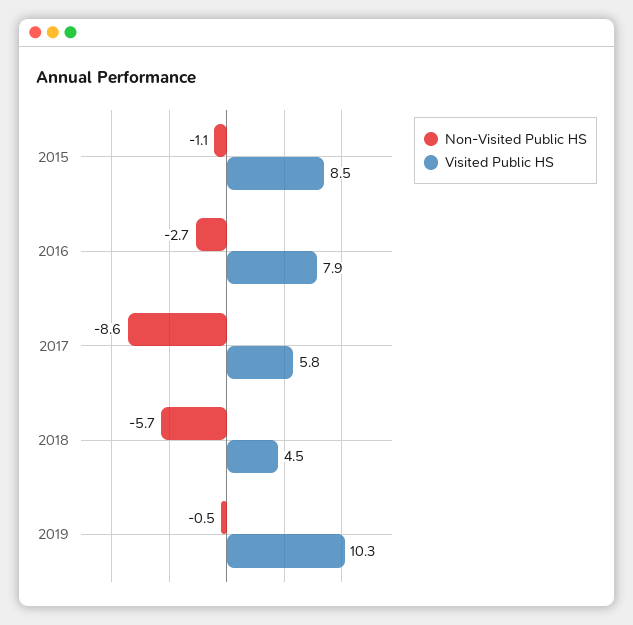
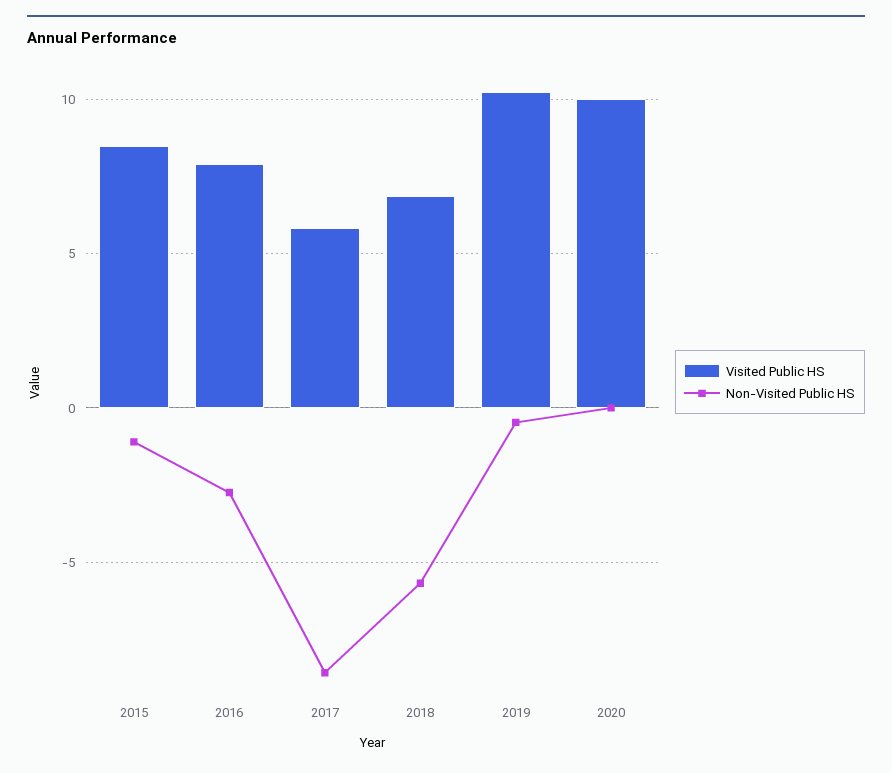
Visited Public HS, 2018: 4.5 -> 7
Visited Public HS, 2020: none -> 10
Non-Visited Public HS, 2020: none -> 0

